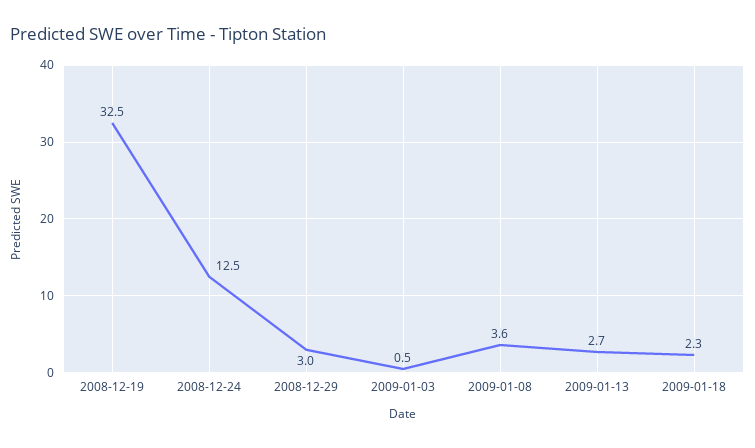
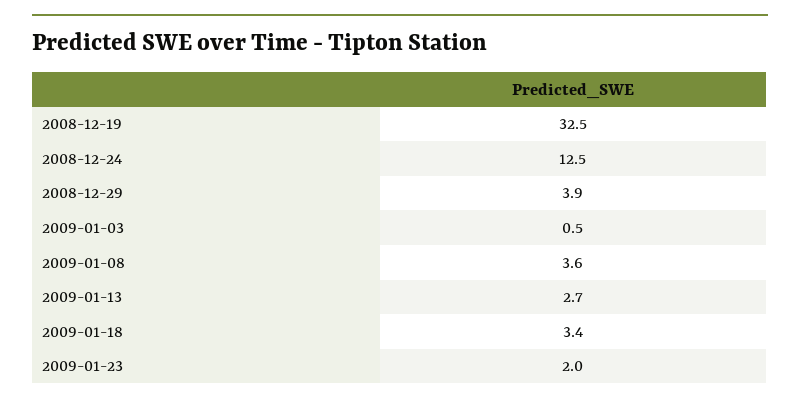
2008-12-29: 3 -> 3.9
2009-01-18: 2.3 -> 3.4
2009-01-23: none -> 2

